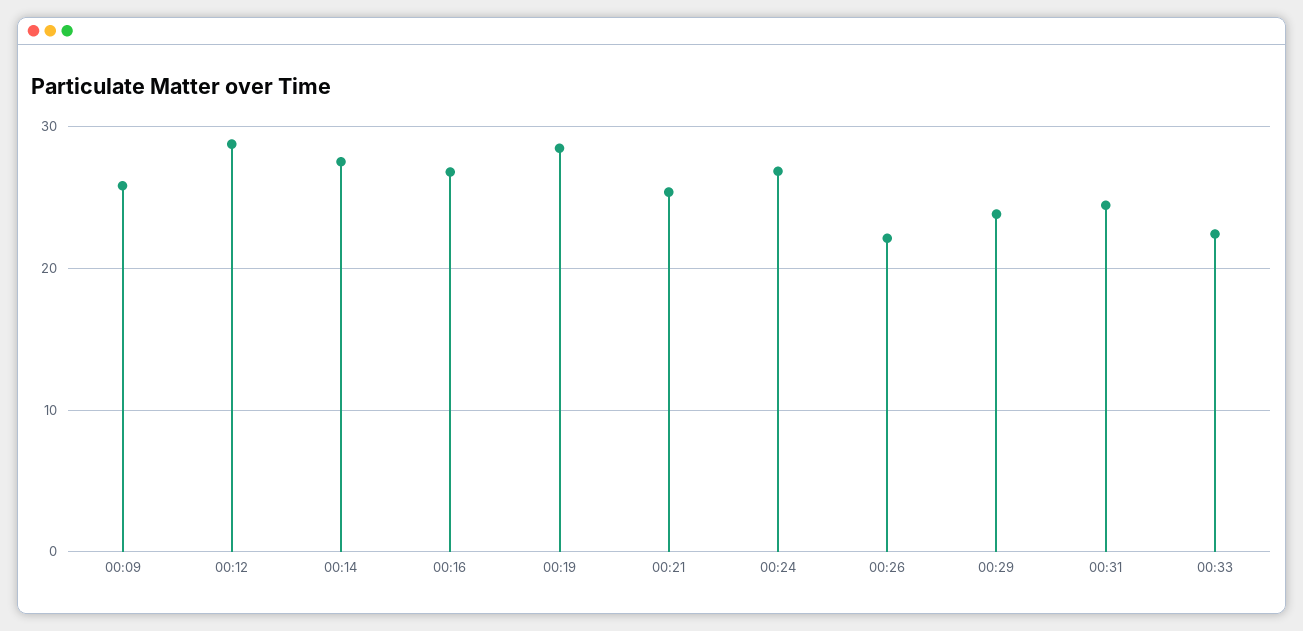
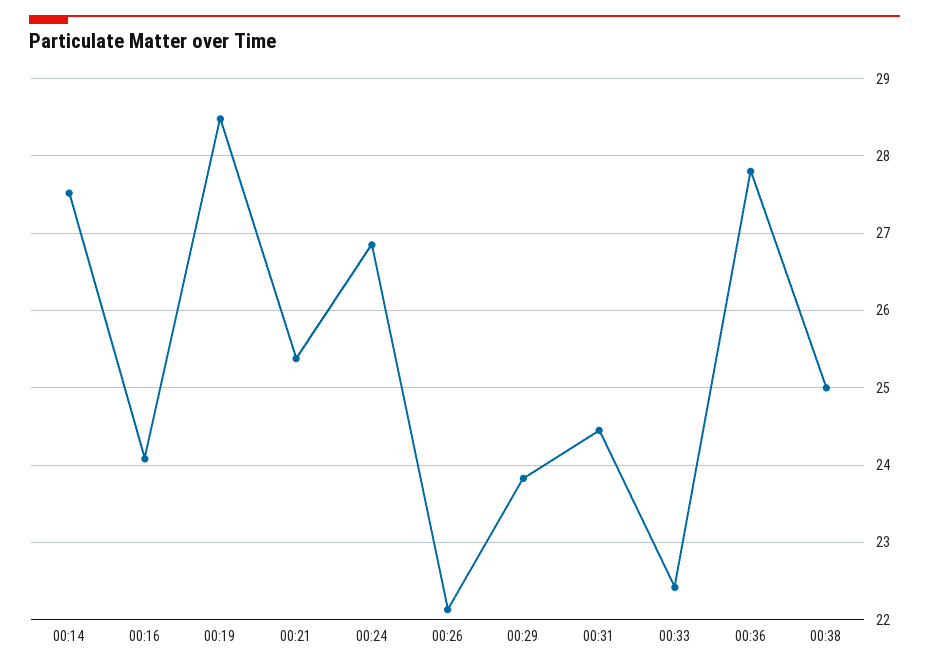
00:09: 26 -> none
00:12: 29 -> none
00:16: 27 -> 24.1
00:36: none -> 27.8
00:38: none -> 25

